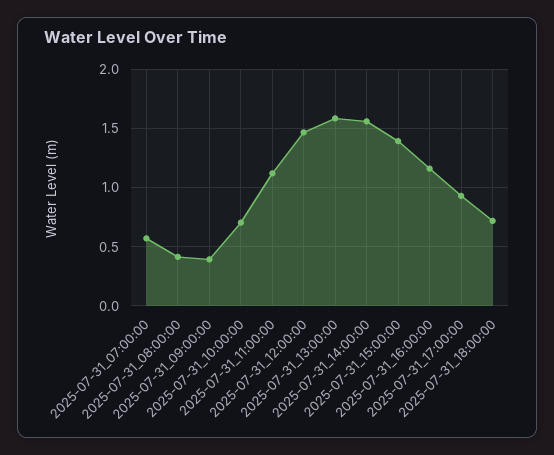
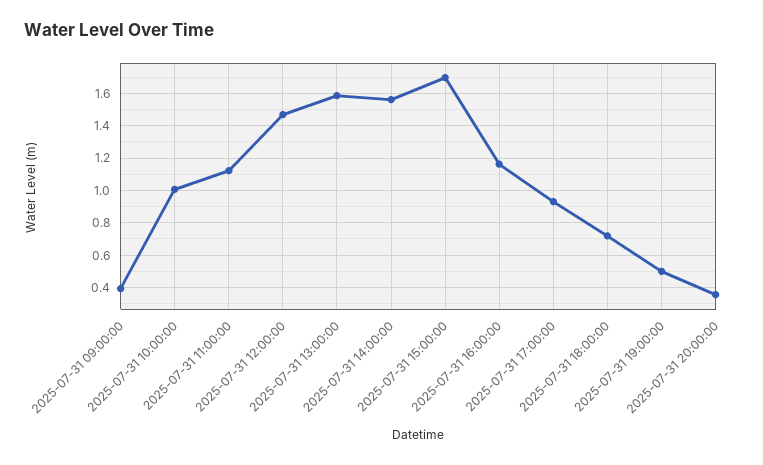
2025-07-31_07:00:00: 0.6 -> none
2025-07-31_08:00:00: 0.4 -> none
2025-07-31_10:00:00: 0.7 -> 1
2025-07-31_15:00:00: 1.4 -> 1.7
2025-07-31 19:00:00: none -> 0.5
2025-07-31 20:00:00: none -> 0.35

